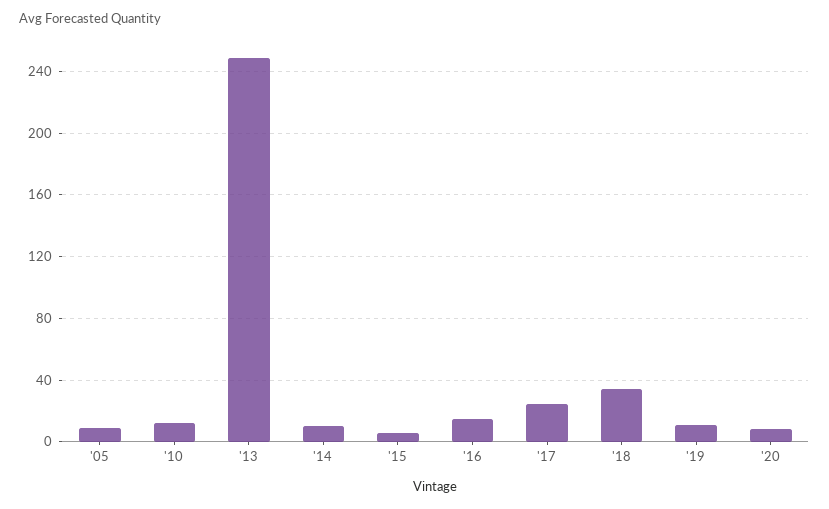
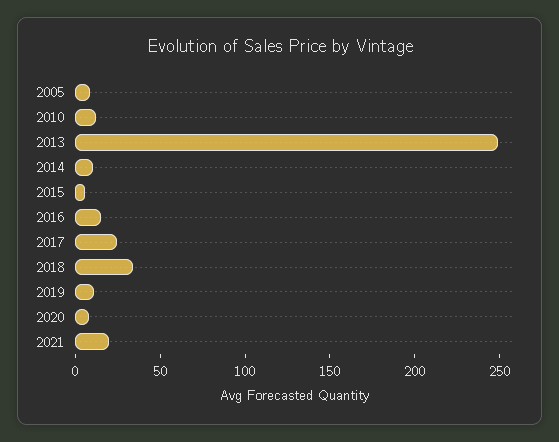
2021: none -> 20

